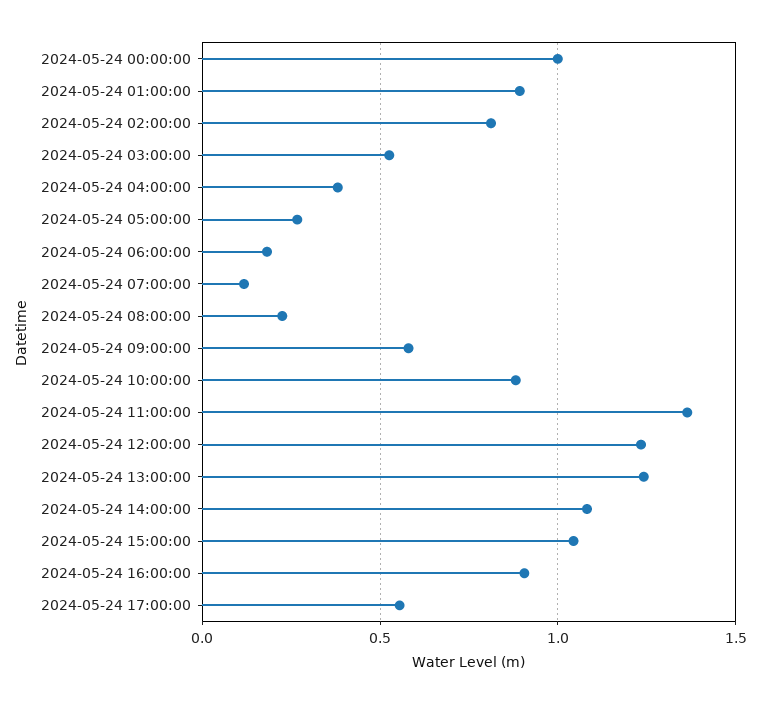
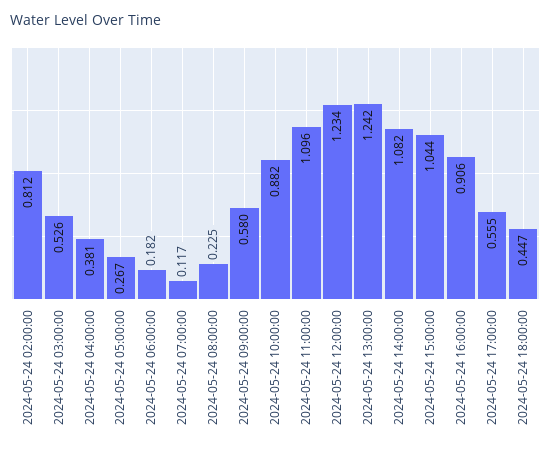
2024-05-24 00:00:00: 1 -> none
2024-05-24 01:00:00: 0.9 -> none
2024-05-24 11:00:00: 1.35 -> 1.096
2024-05-24 18:00:00: none -> 0.447

